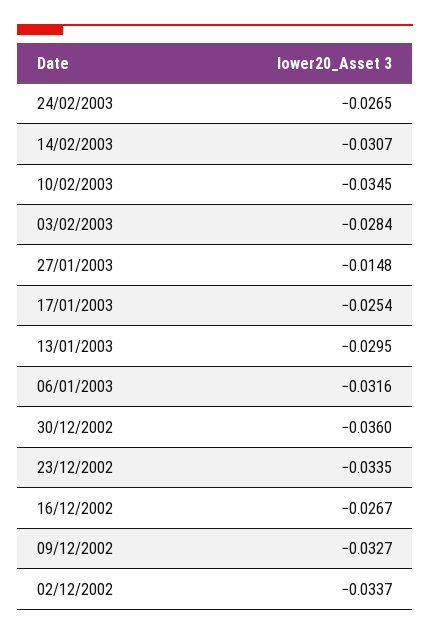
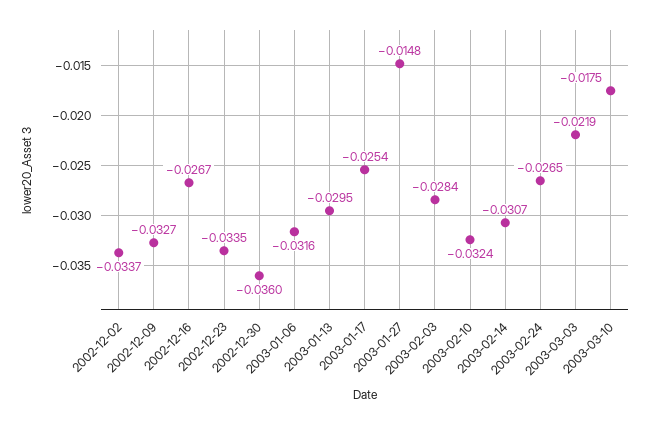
10/02/2003: -0.0345 -> -0.0324
2003-03-03: none -> -0.0219
2003-03-10: none -> -0.0175

